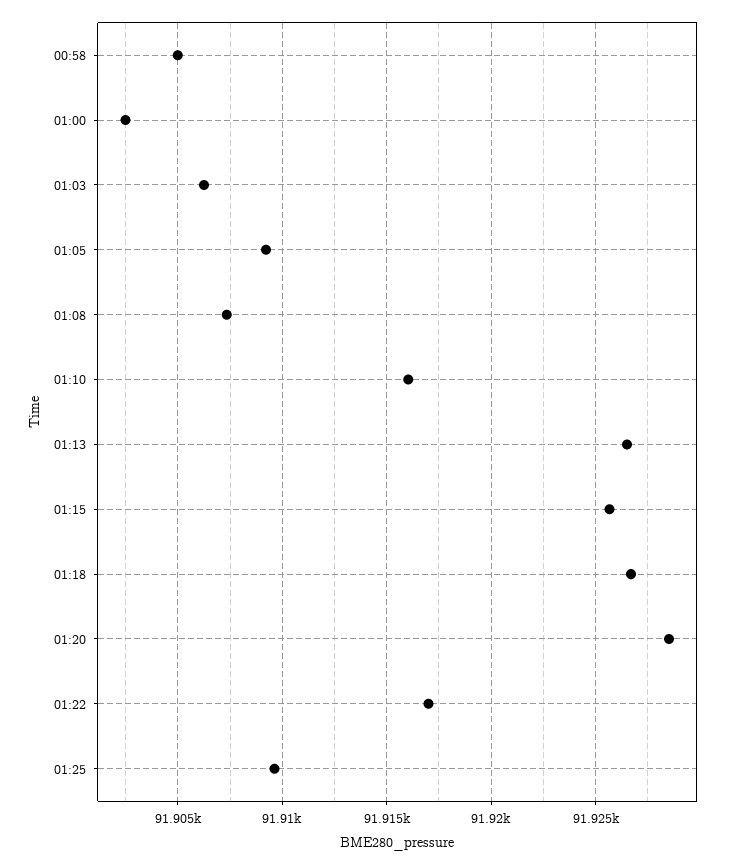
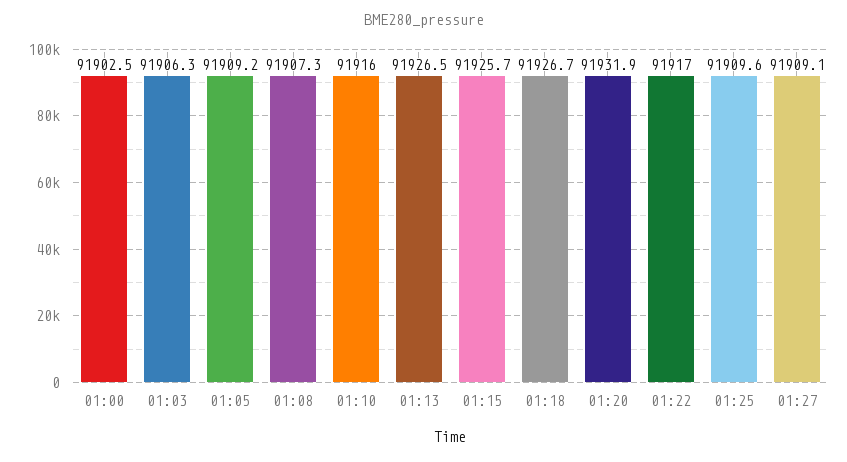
00:58: 91905 -> none
01:20: 91928.5 -> 91931.9
01:27: none -> 91909.1

